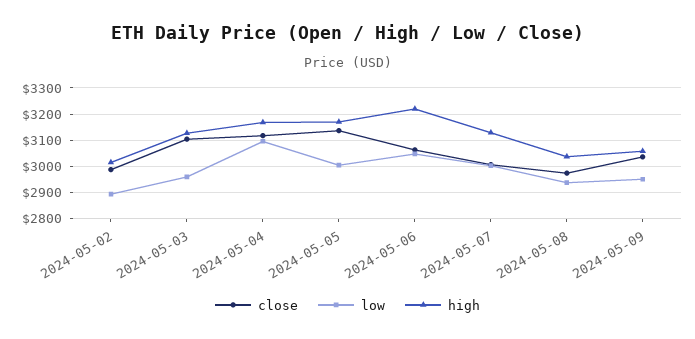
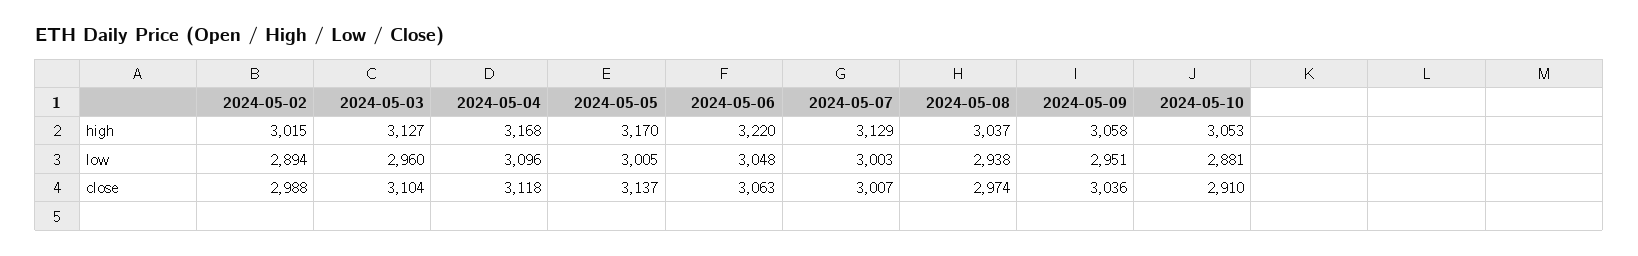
high, 2024-05-10: none -> 3053
low, 2024-05-10: none -> 2881
close, 2024-05-10: none -> 2910

